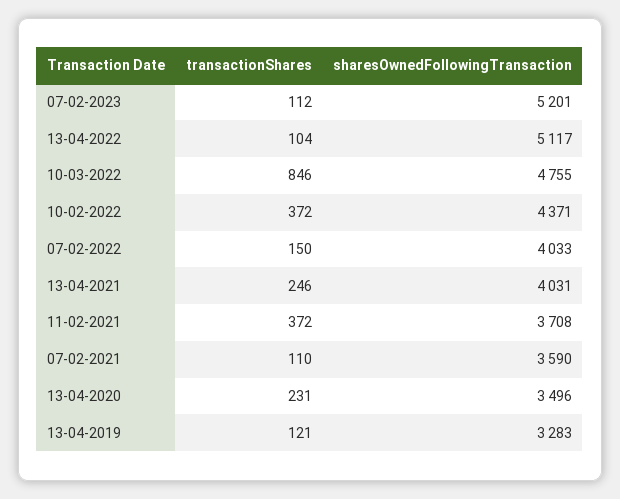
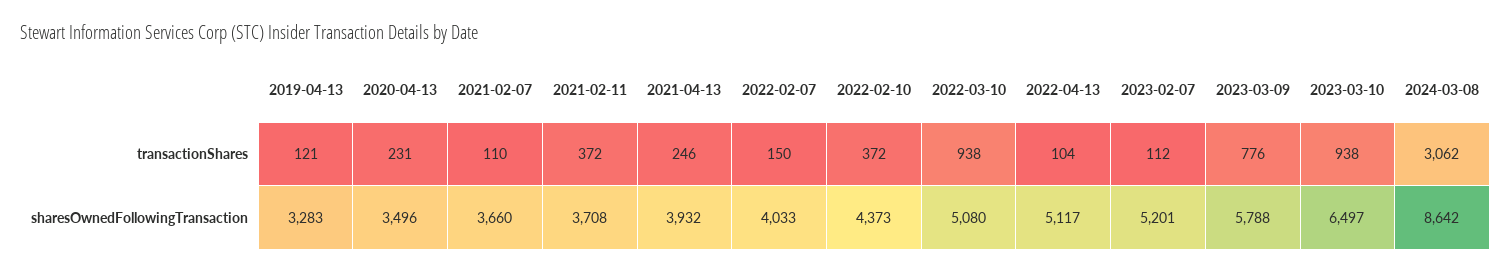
transactionShares, 10-03-2022: 846 -> 938
sharesOwnedFollowingTransaction, 10-03-2022: 4755 -> 5080
sharesOwnedFollowingTransaction, 10-02-2022: 4371 -> 4373
sharesOwnedFollowingTransaction, 13-04-2021: 4031 -> 3932
sharesOwnedFollowingTransaction, 07-02-2021: 3590 -> 3660
transactionShares, 2023-03-09: none -> 776
transactionShares, 2023-03-10: none -> 938
transactionShares, 2024-03-08: none -> 3062
sharesOwnedFollowingTransaction, 2023-03-09: none -> 5788
sharesOwnedFollowingTransaction, 2023-03-10: none -> 6497
sharesOwnedFollowingTransaction, 2024-03-08: none -> 8642

